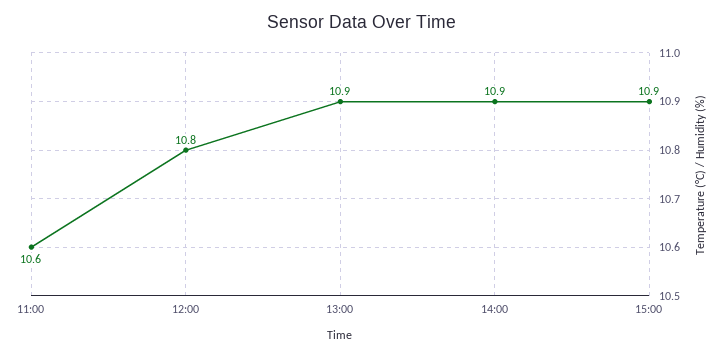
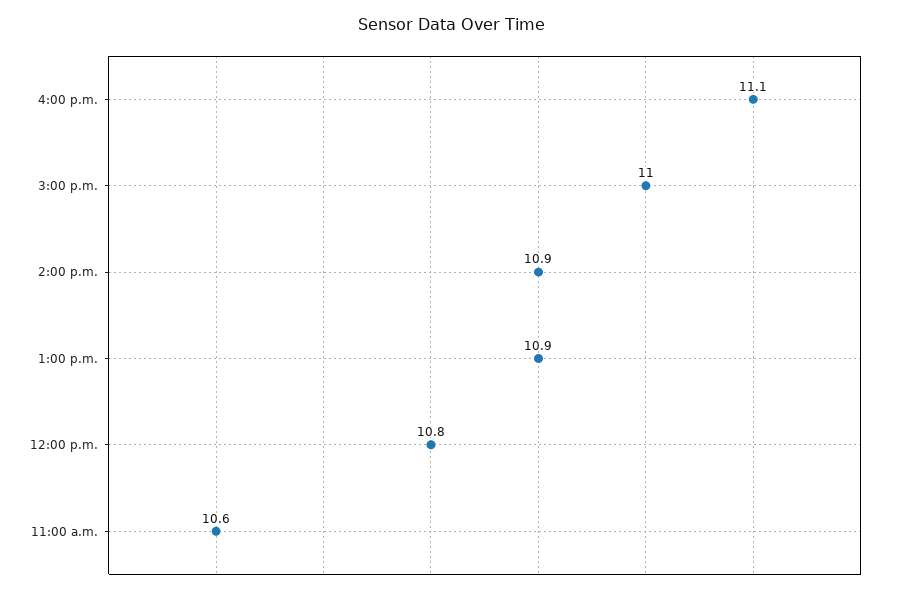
15:00: 10.9 -> 11
4:00 p.m.: none -> 11.1

